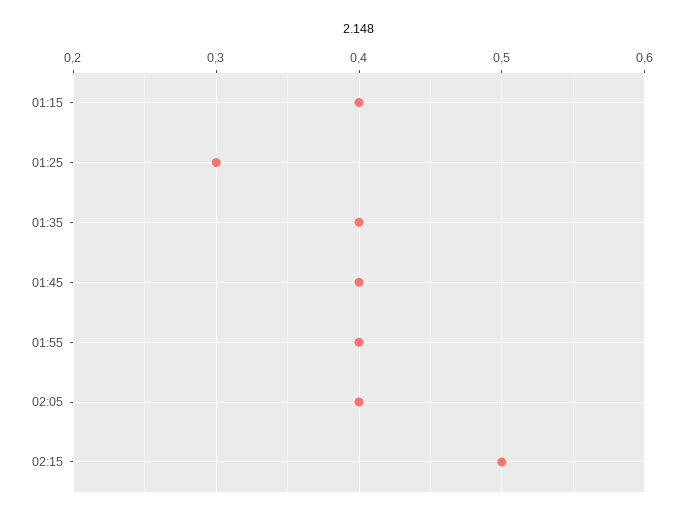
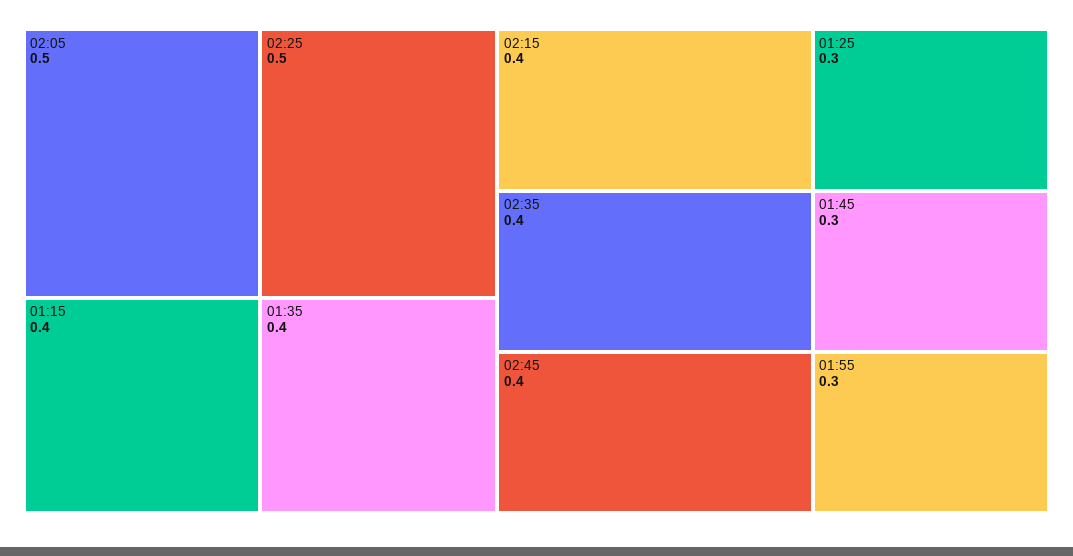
01:45: 0.4 -> 0.3
01:55: 0.4 -> 0.3
02:05: 0.4 -> 0.5
02:15: 0.5 -> 0.4
02:25: none -> 0.5
02:35: none -> 0.4
02:45: none -> 0.4

